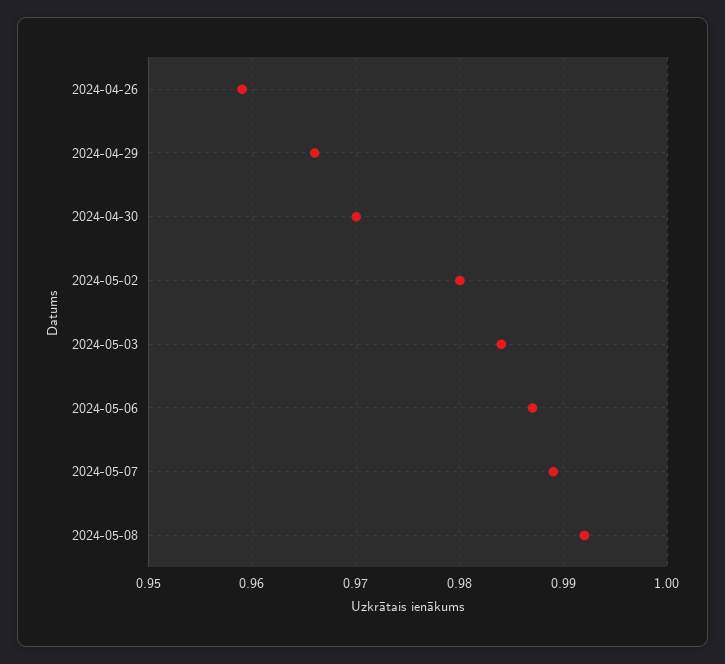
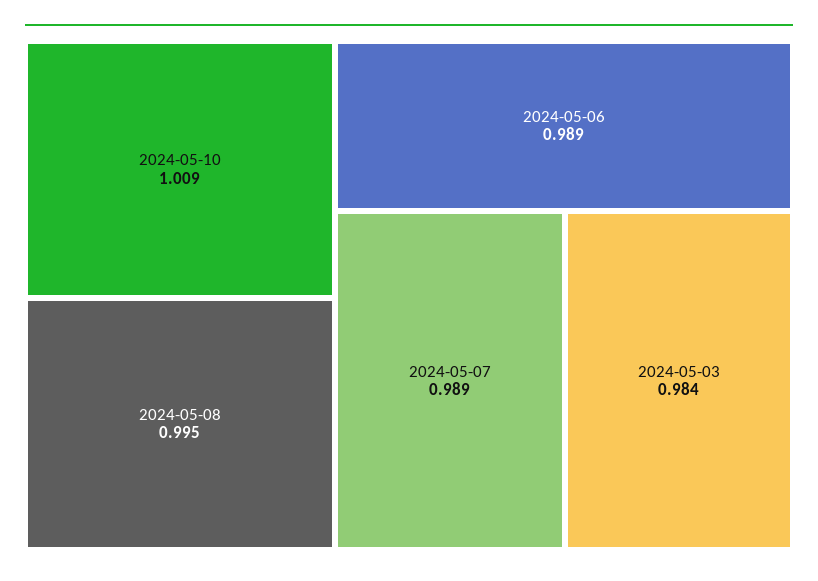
2024-04-26: 0.959 -> none
2024-04-29: 0.966 -> none
2024-04-30: 0.97 -> none
2024-05-02: 0.98 -> none
2024-05-06: 0.987 -> 0.989
2024-05-08: 0.992 -> 0.995
2024-05-10: none -> 1.009

